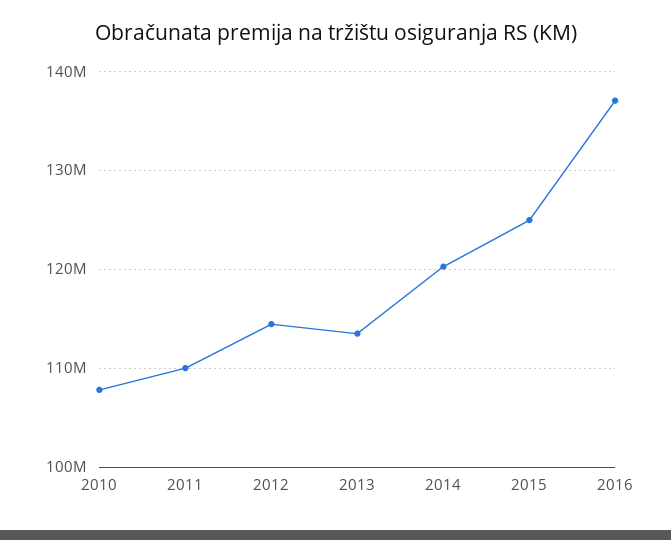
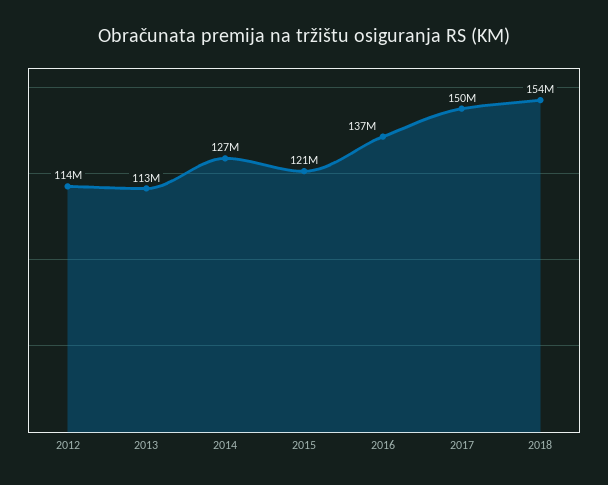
2010: 108000000 -> none
2011: 110000000 -> none
2014: 120000000 -> 127000000
2015: 125000000 -> 121000000
2017: none -> 150000000
2018: none -> 154000000

